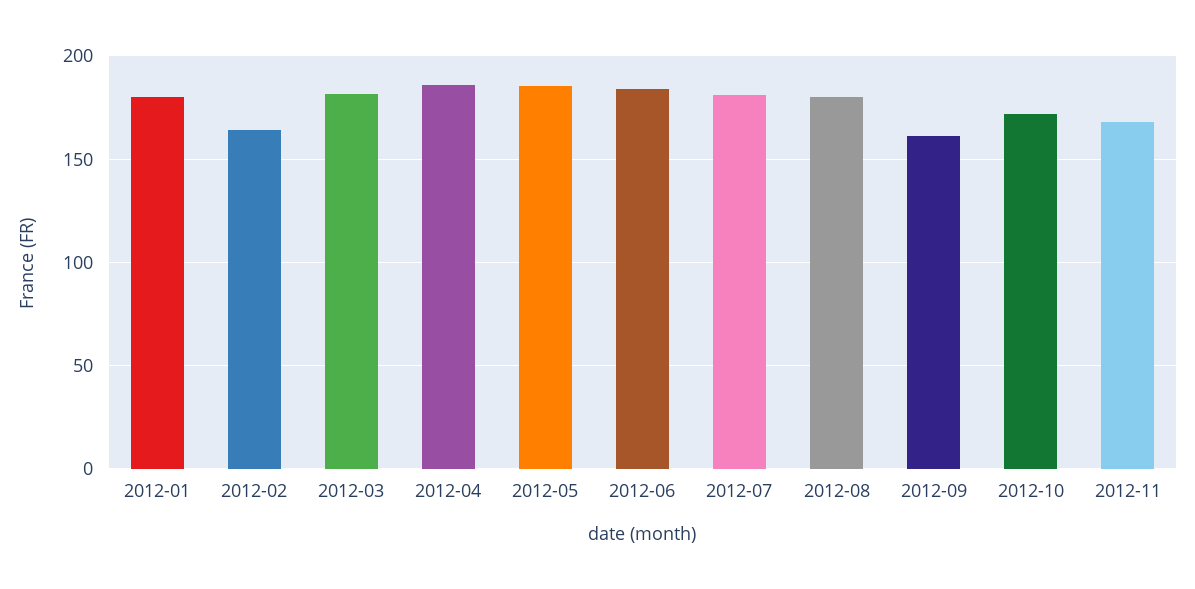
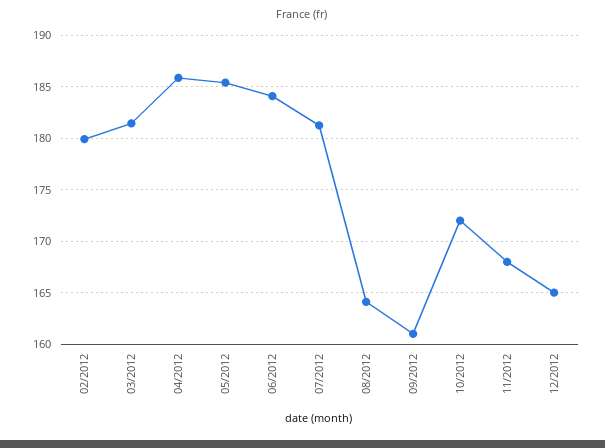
2012-01: 180 -> none
2012-02: 165 -> 180
2012-08: 180 -> 164
12/2012: none -> 165

